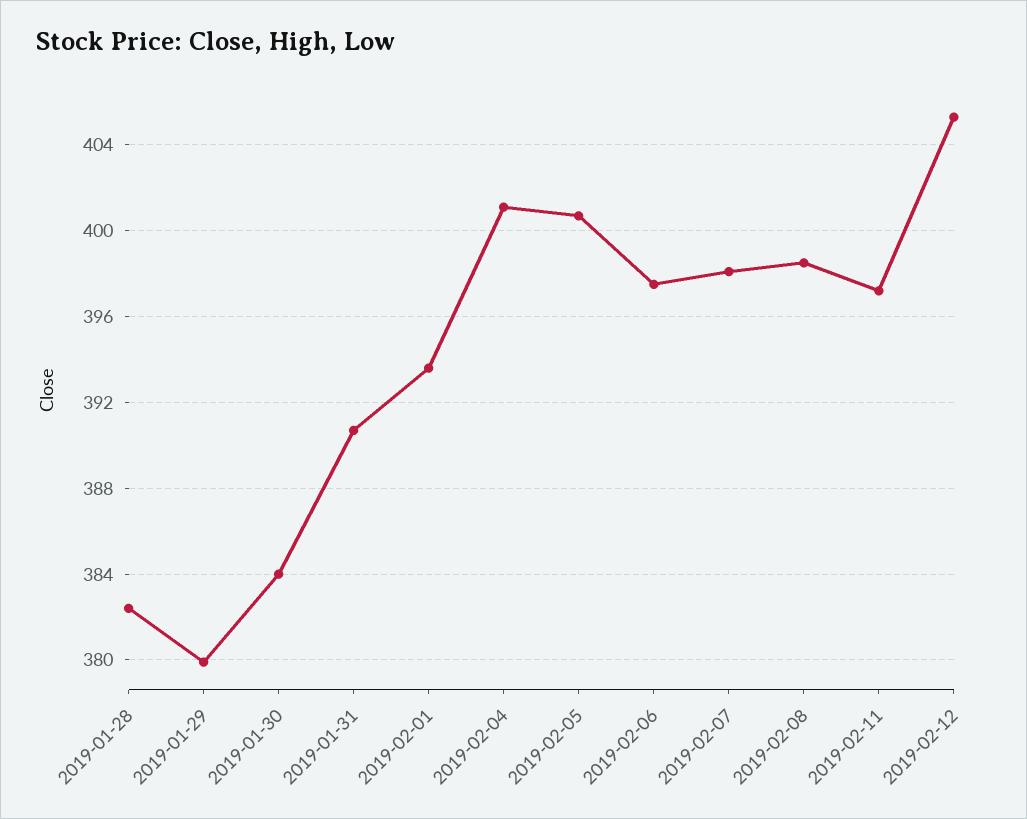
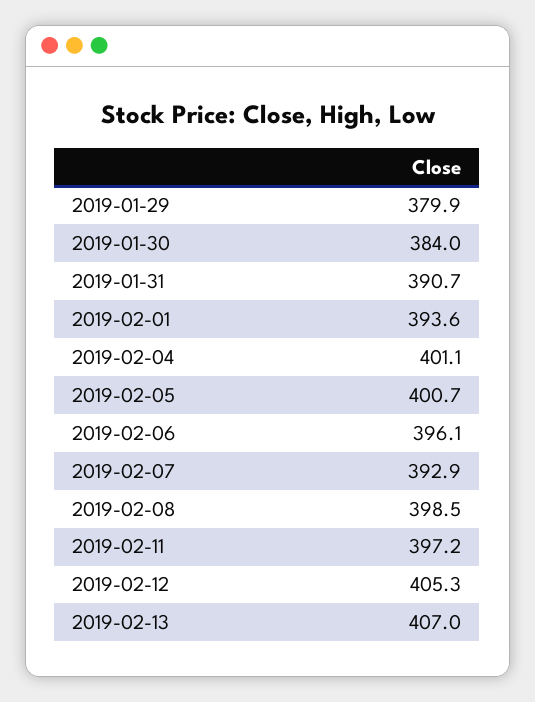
2019-01-28: 382.5 -> none
2019-02-06: 397.5 -> 396.1
2019-02-07: 398 -> 392.9
2019-02-13: none -> 407

